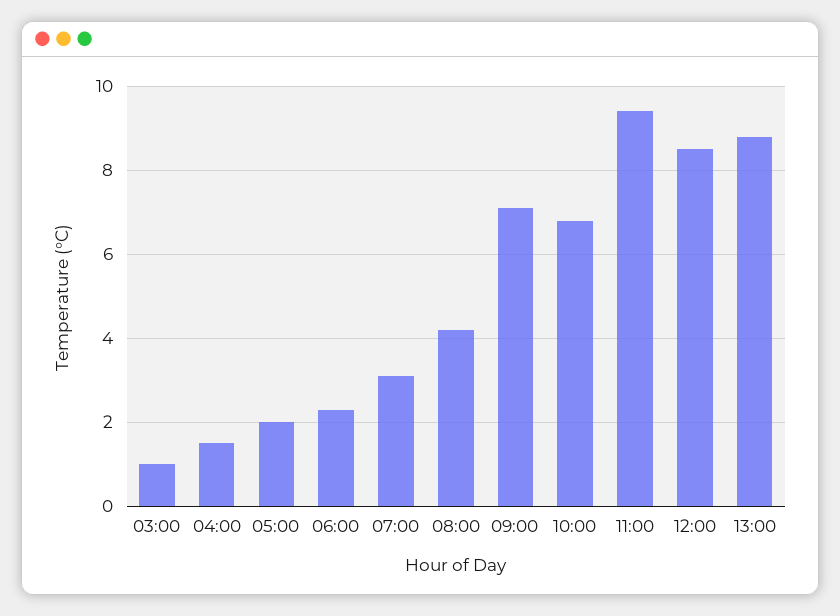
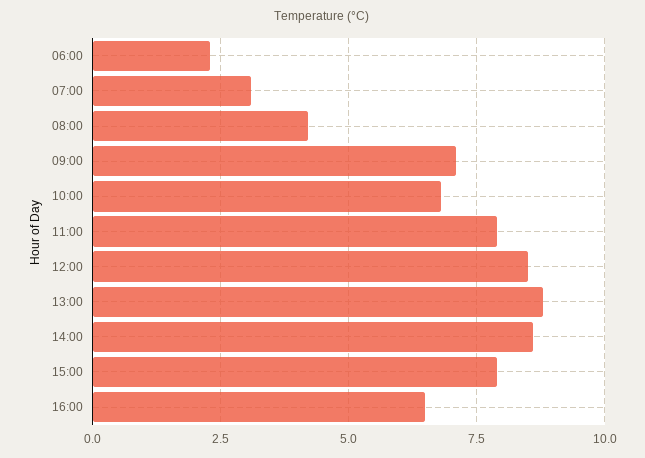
03:00: 1 -> none
04:00: 1.5 -> none
05:00: 2 -> none
11:00: 9.5 -> 8
14:00: none -> 8.5
15:00: none -> 8
16:00: none -> 6.5

